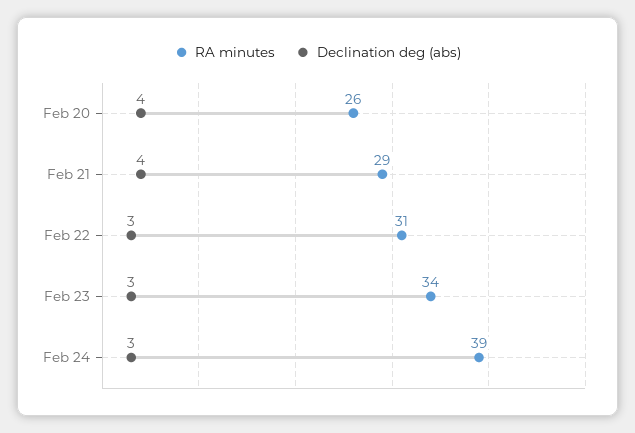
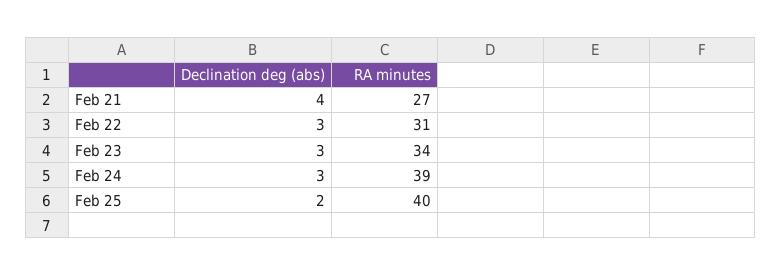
RA minutes, Feb 20: 26 -> none
Declination deg (abs), Feb 20: 4 -> none
RA minutes, Feb 21: 29 -> 27
Declination deg (abs), Feb 25: none -> 2
RA minutes, Feb 25: none -> 40

